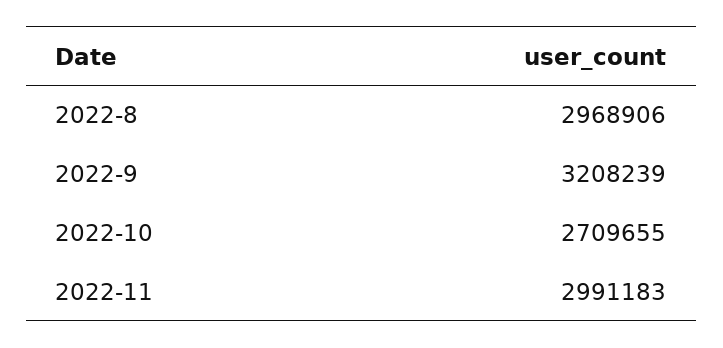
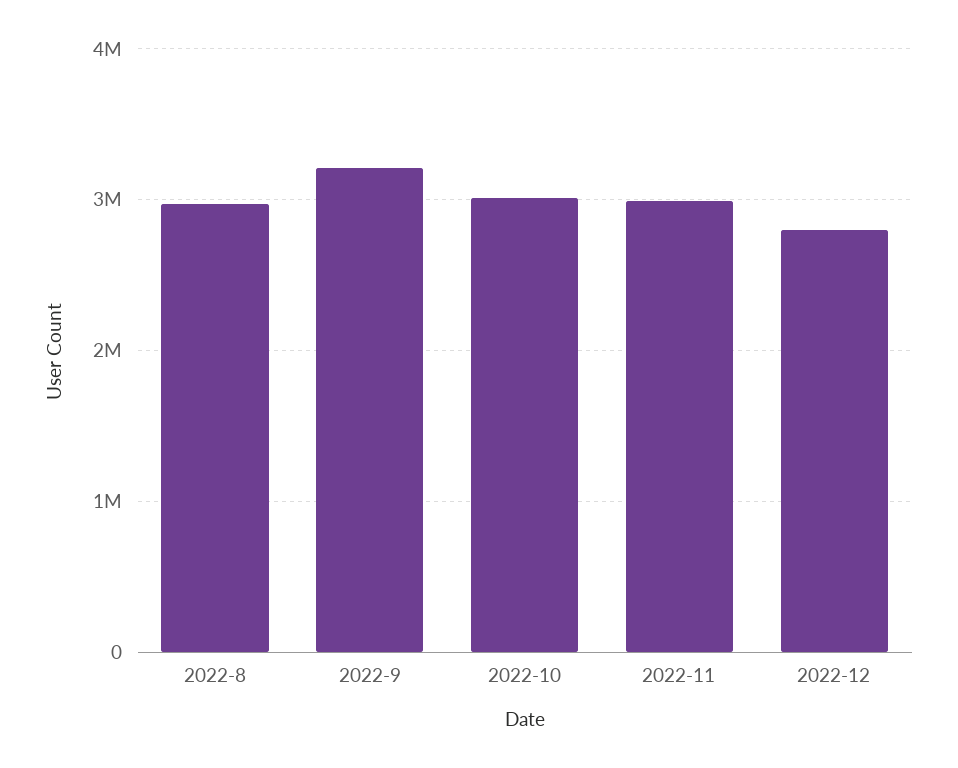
2022-10: 2709655 -> 3000000
2022-12: none -> 2800000

